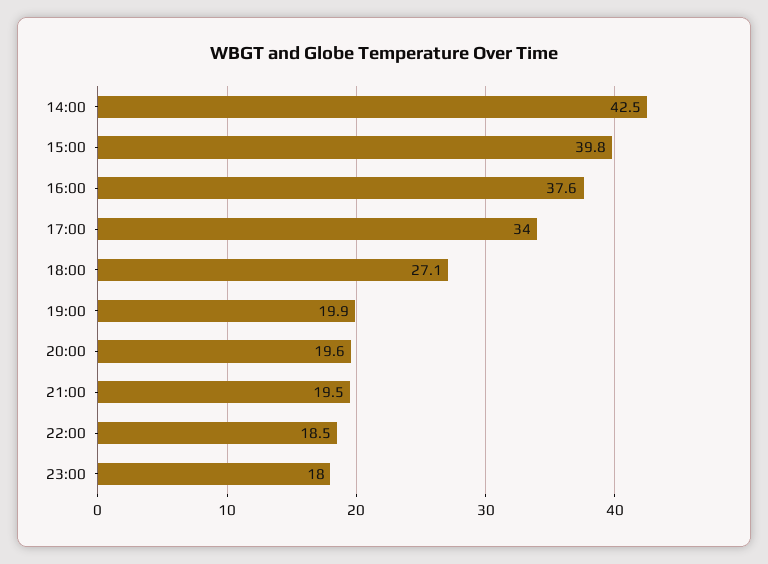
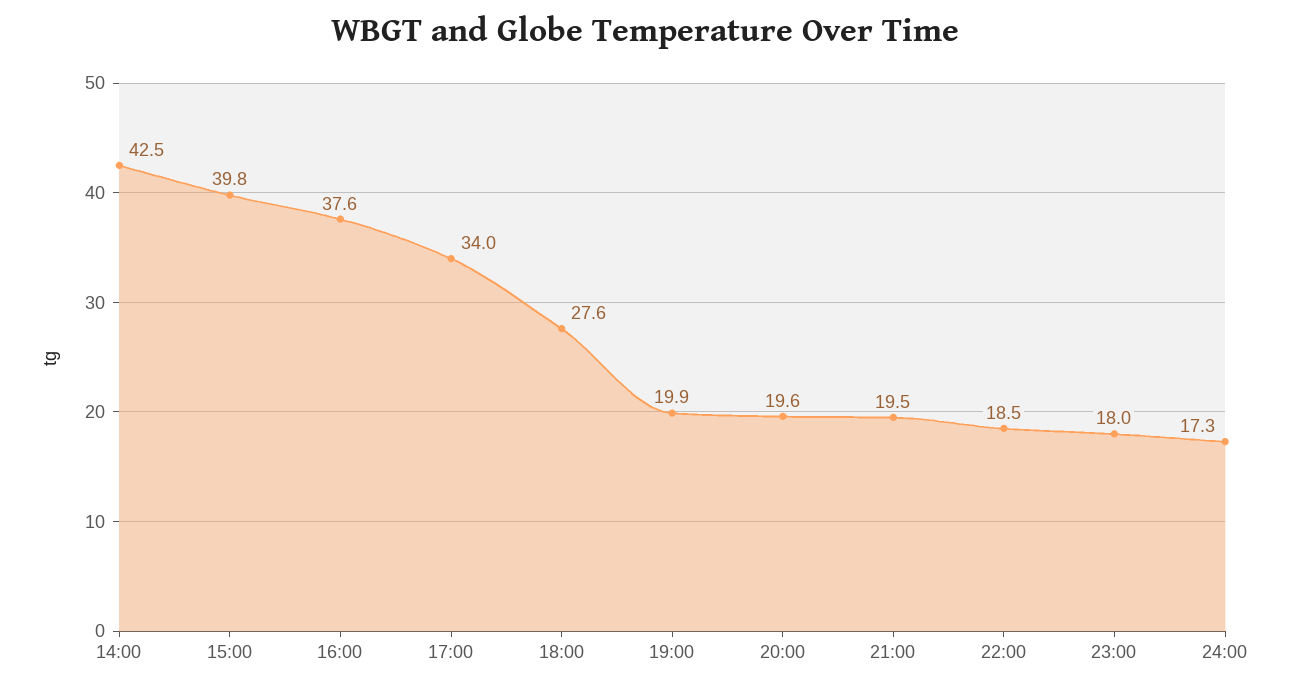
18:00: 27.1 -> 27.6
24:00: none -> 17.3

